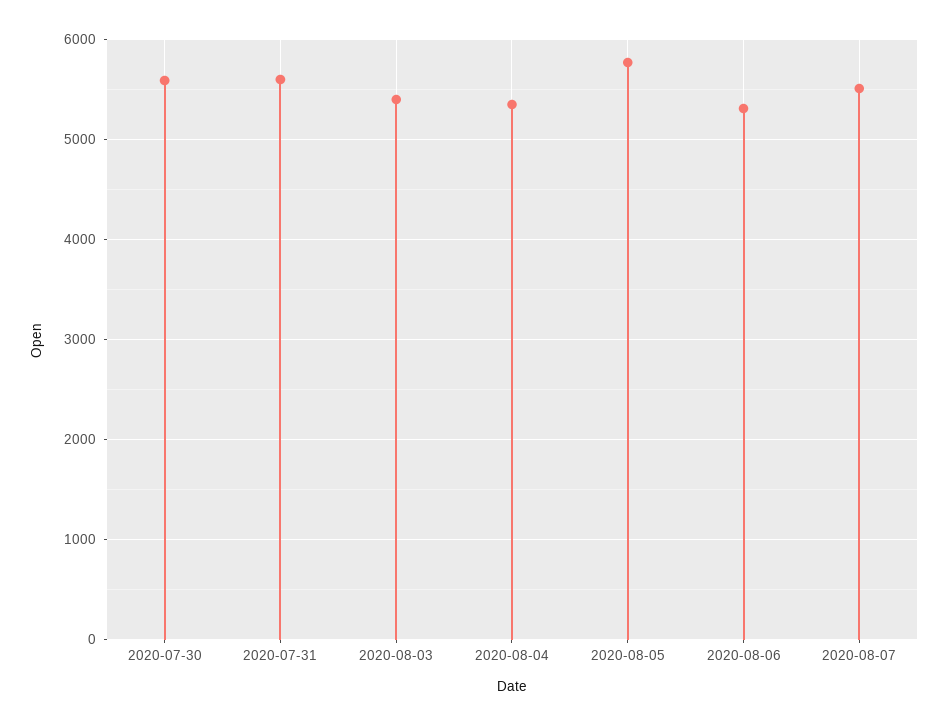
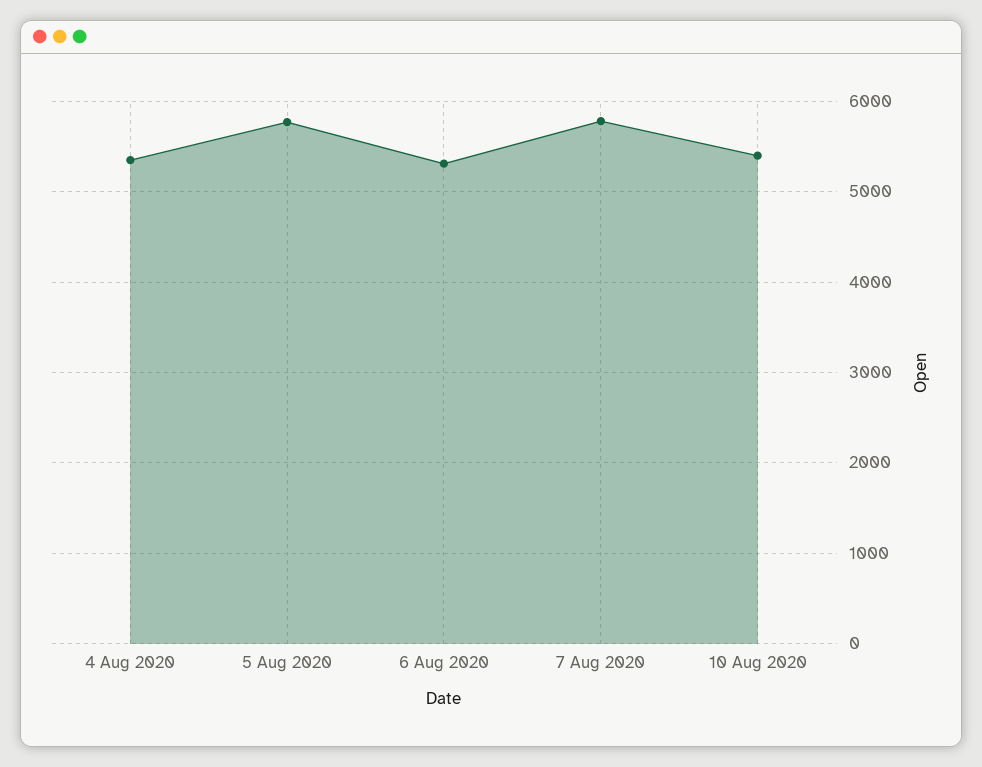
2020-07-30: 5600 -> none
2020-07-31: 5600 -> none
2020-08-03: 5400 -> none
2020-08-07: 5500 -> 5800
10 Aug 2020: none -> 5400

